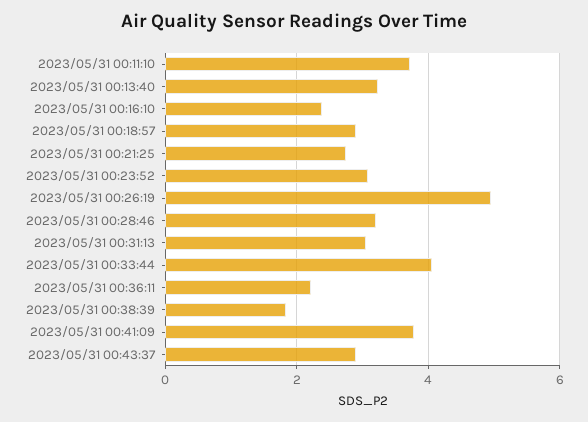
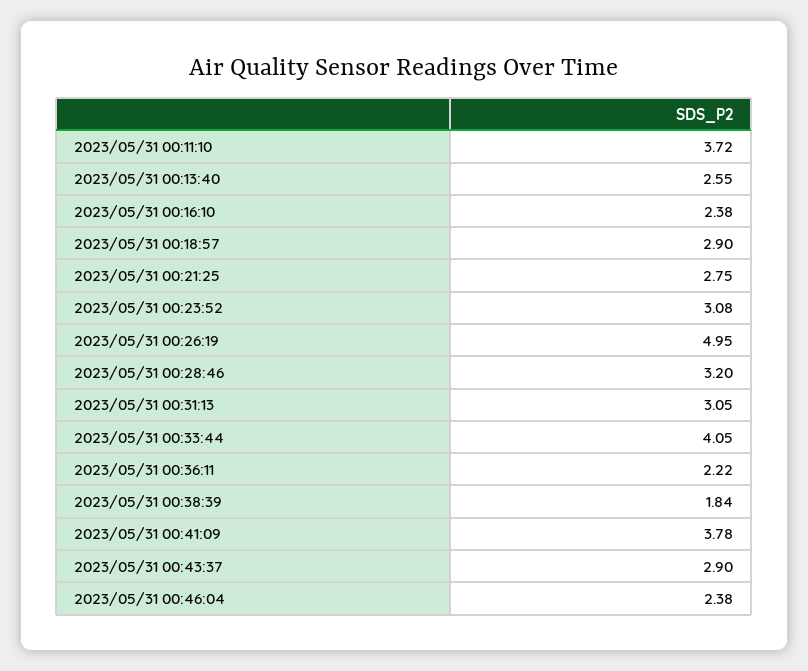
2023/05/31 00:13:40: 3.2 -> 2.55
2023/05/31 00:46:04: none -> 2.38

